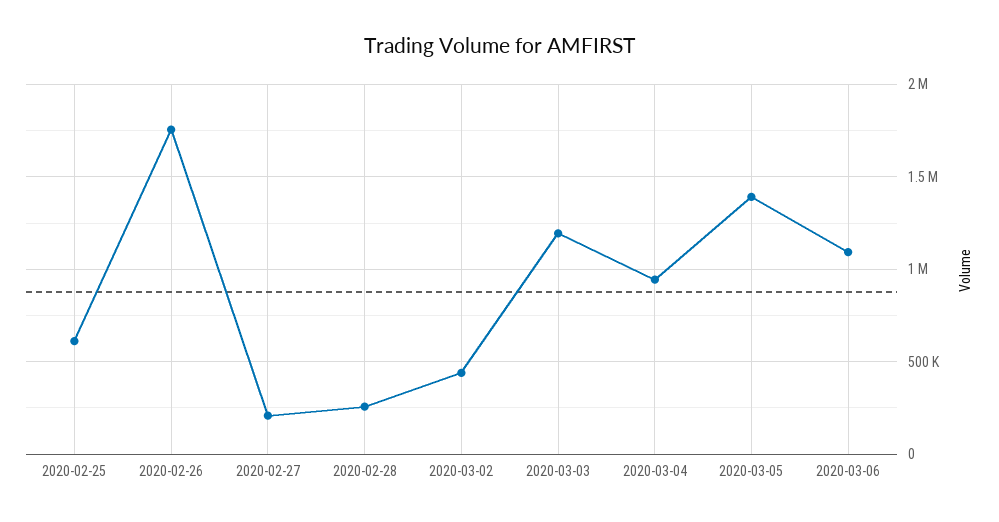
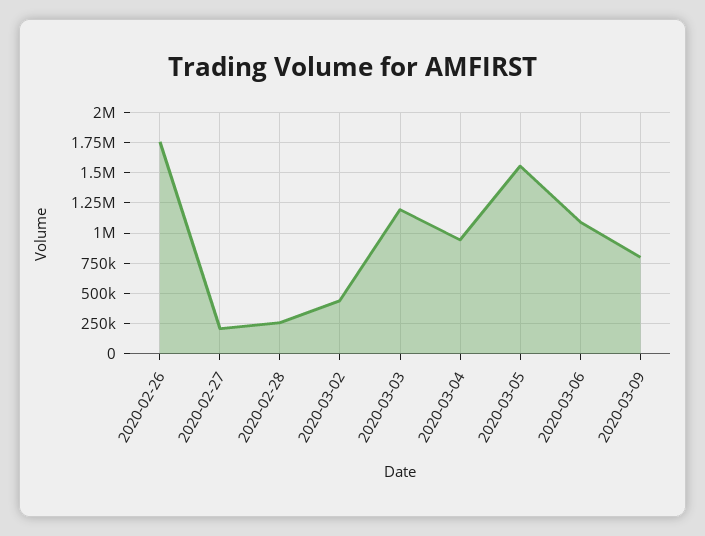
2020-02-25: 600000 -> none
2020-03-05: 1400000 -> 1550000
2020-03-09: none -> 800000

